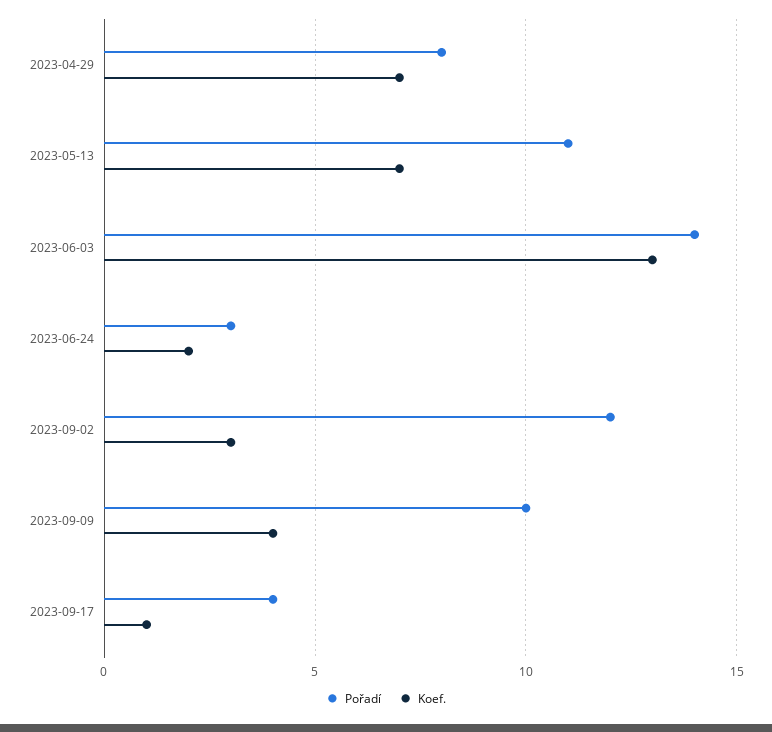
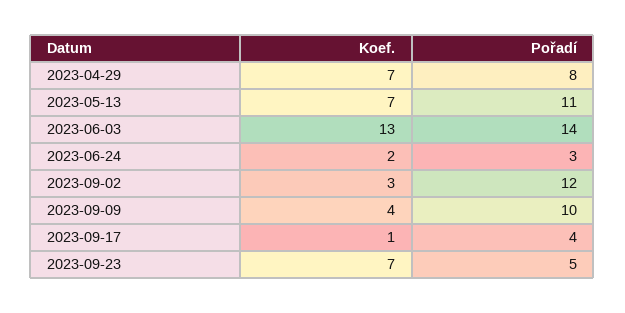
Koef., 2023-09-23: none -> 7
Pořadí, 2023-09-23: none -> 5

